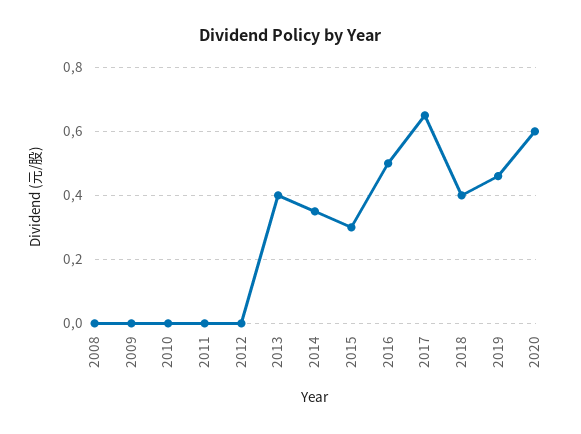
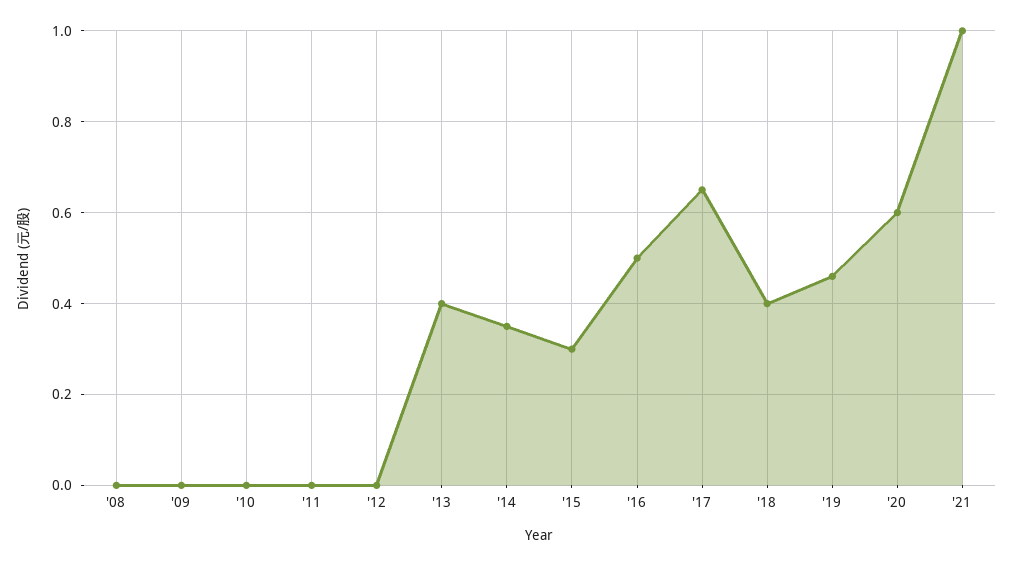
'21: none -> 1

